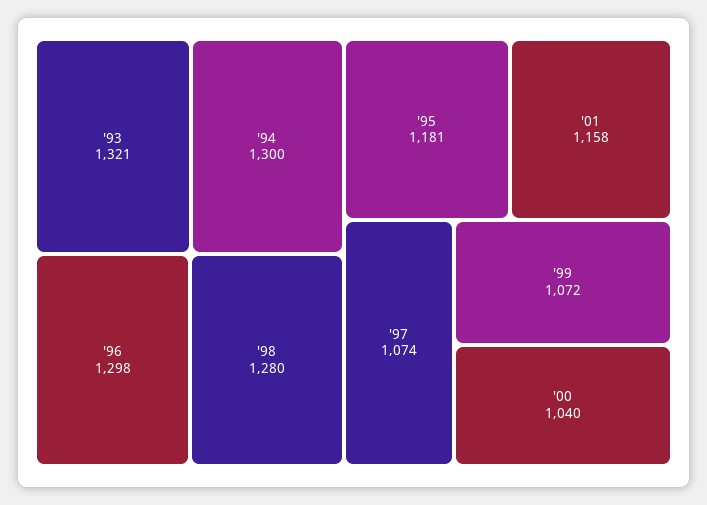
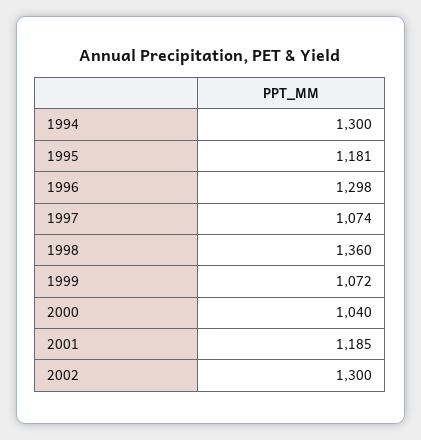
'93: 1321 -> none
'98: 1280 -> 1360
'01: 1158 -> 1185
2002: none -> 1300

